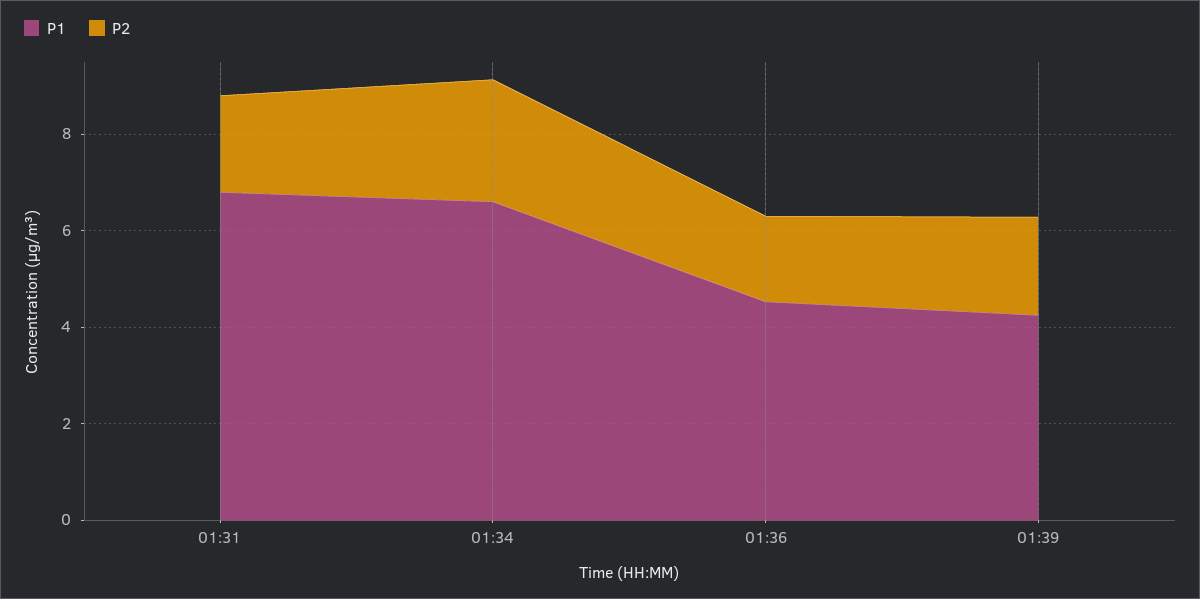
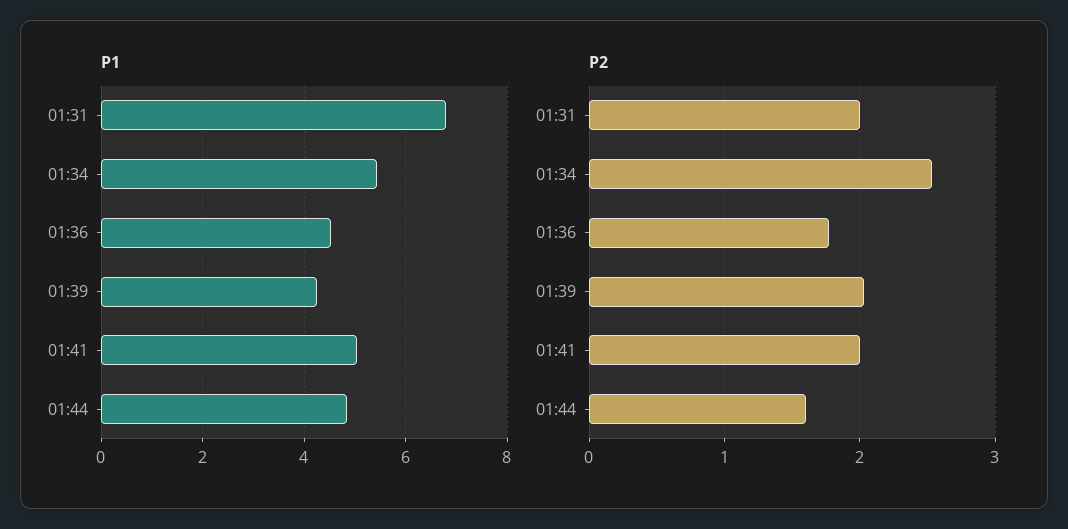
P1, 01:34: 6.5 -> 5.4
P1, 01:41: none -> 5
P1, 01:44: none -> 4.8
P2, 01:41: none -> 2
P2, 01:44: none -> 1.6

